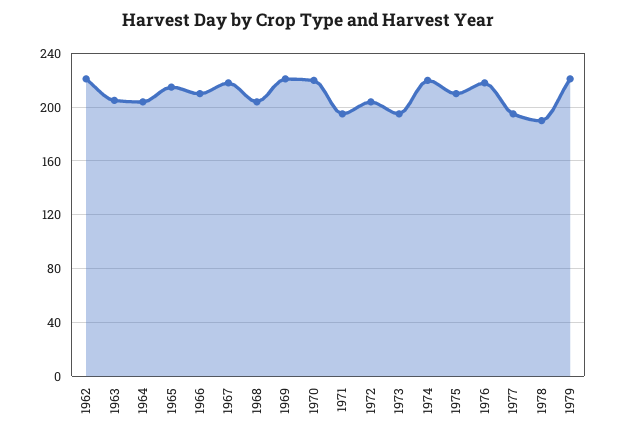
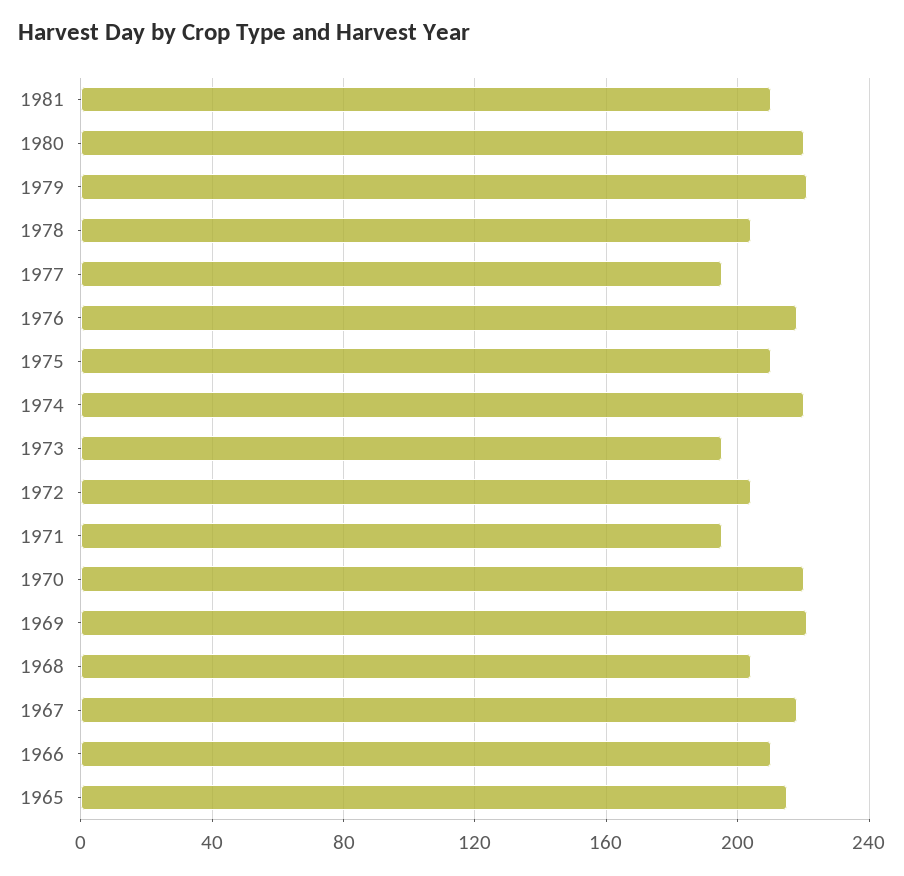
1962: 220 -> none
1963: 205 -> none
1964: 205 -> none
1978: 190 -> 205
1981: none -> 210
1980: none -> 220

